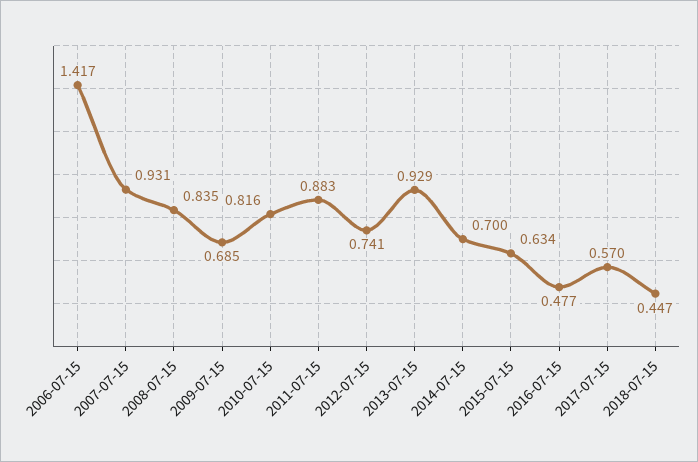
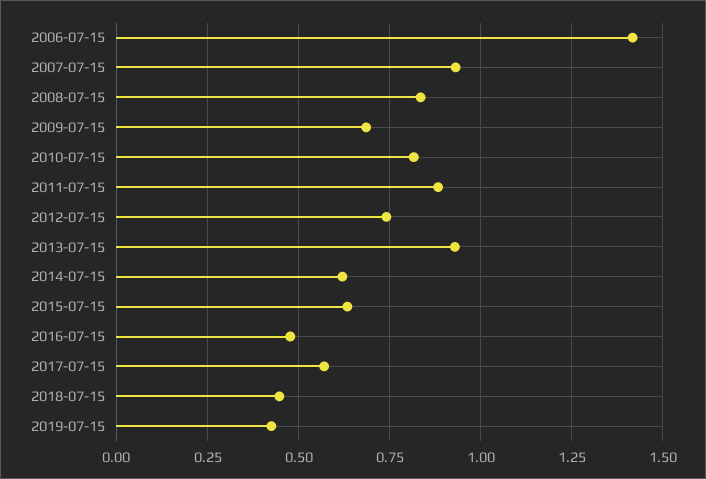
2014-07-15: 0.7 -> 0.625
2019-07-15: none -> 0.425

